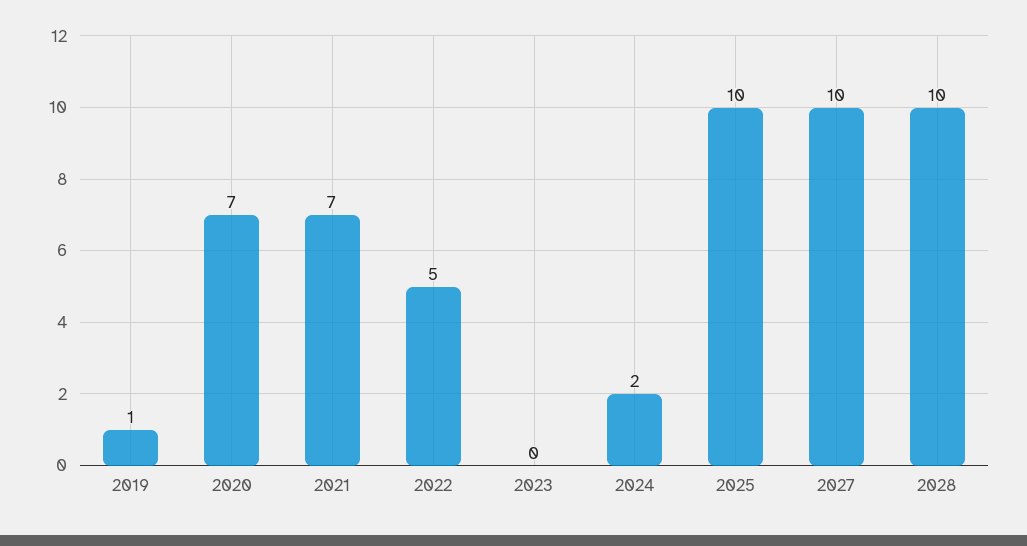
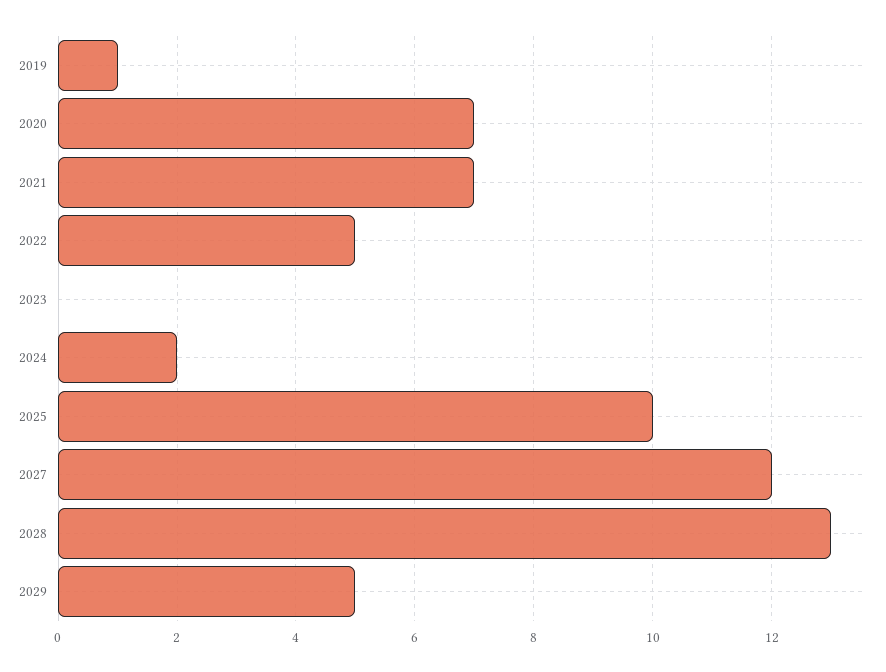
2027: 10 -> 12
2028: 10 -> 13
2029: none -> 5

